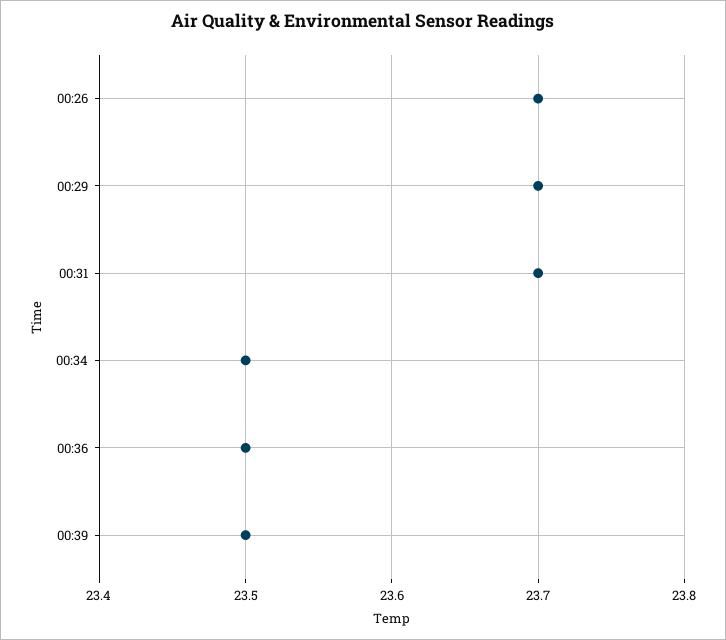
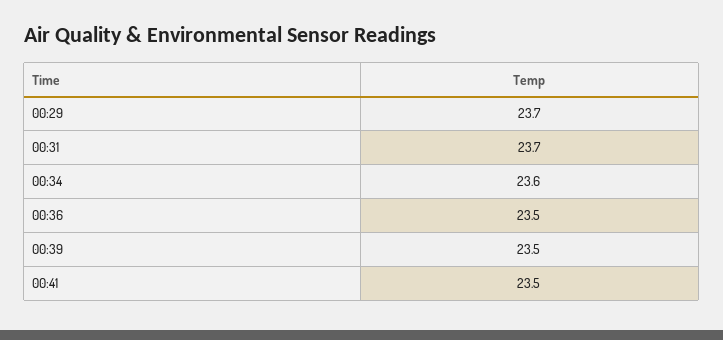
00:26: 23.7 -> none
00:34: 23.5 -> 23.6
00:41: none -> 23.5

